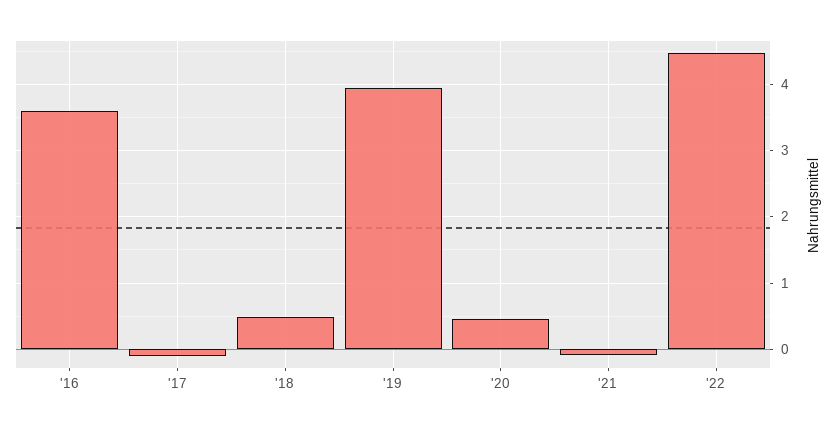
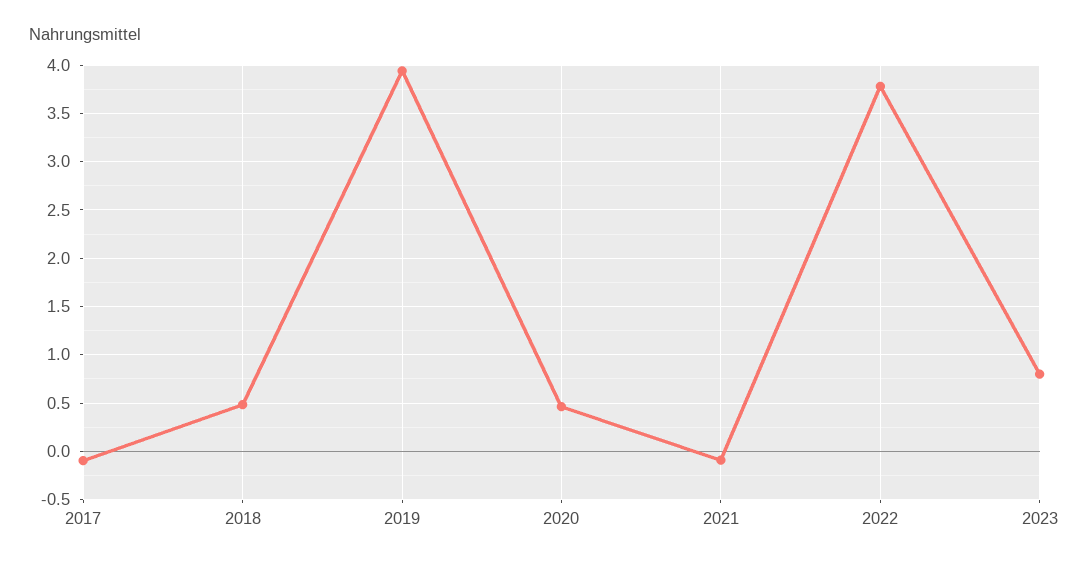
'16: 3.6 -> none
'22: 4.5 -> 3.8
2023: none -> 0.8

